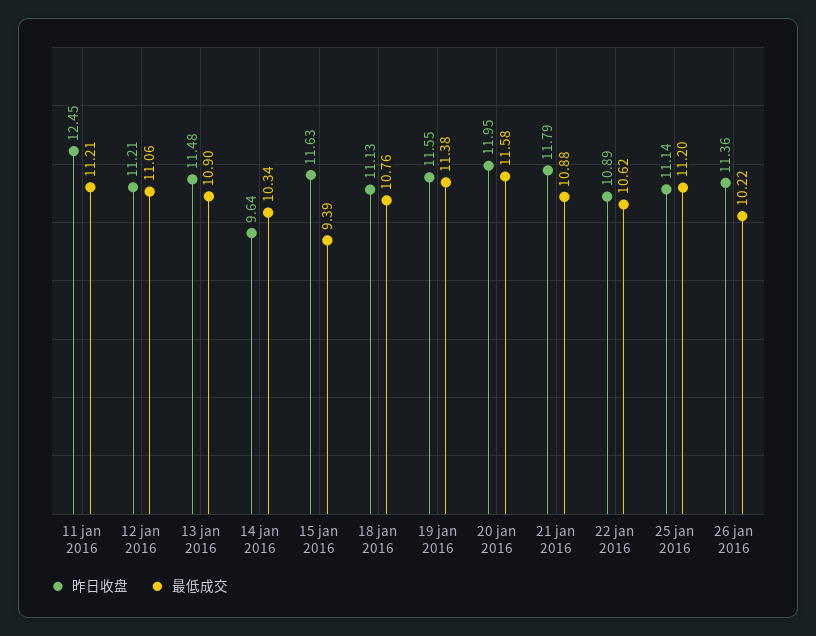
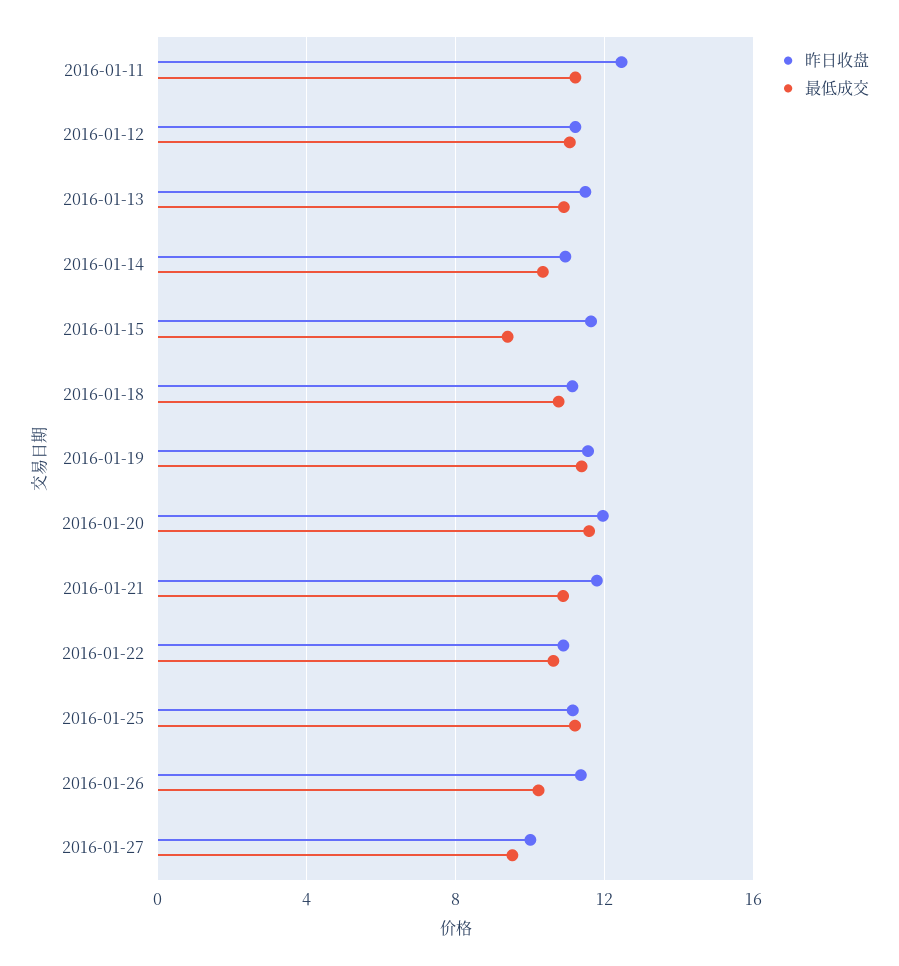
昨日收盘, 14 jan 2016: 9.64 -> 11
昨日收盘, 2016-01-27: none -> 10
最低成交, 2016-01-27: none -> 9.5

